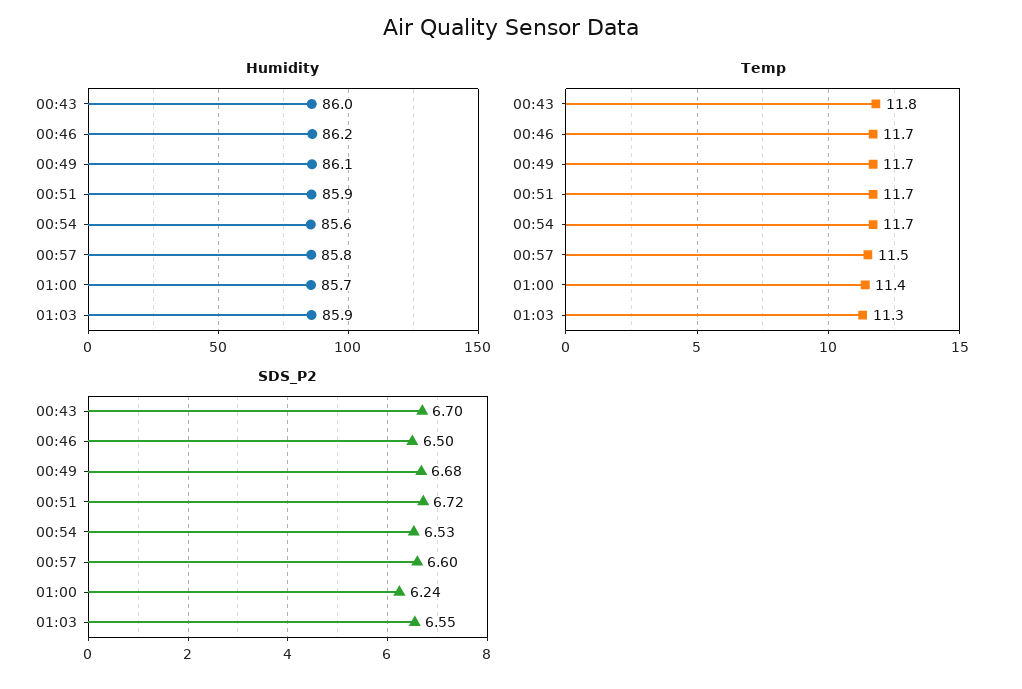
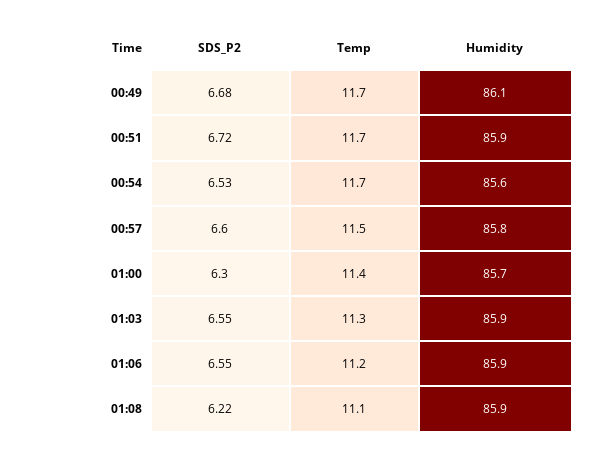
Humidity, 00:43: 86 -> none
Humidity, 00:46: 86.2 -> none
Temp, 00:43: 11.8 -> none
Temp, 00:46: 11.7 -> none
SDS_P2, 00:43: 6.7 -> none
SDS_P2, 00:46: 6.5 -> none
SDS_P2, 01:00: 6.24 -> 6.3
SDS_P2, 01:06: none -> 6.55
Temp, 01:06: none -> 11.2
Humidity, 01:06: none -> 85.9
SDS_P2, 01:08: none -> 6.22
Temp, 01:08: none -> 11.1
Humidity, 01:08: none -> 85.9

